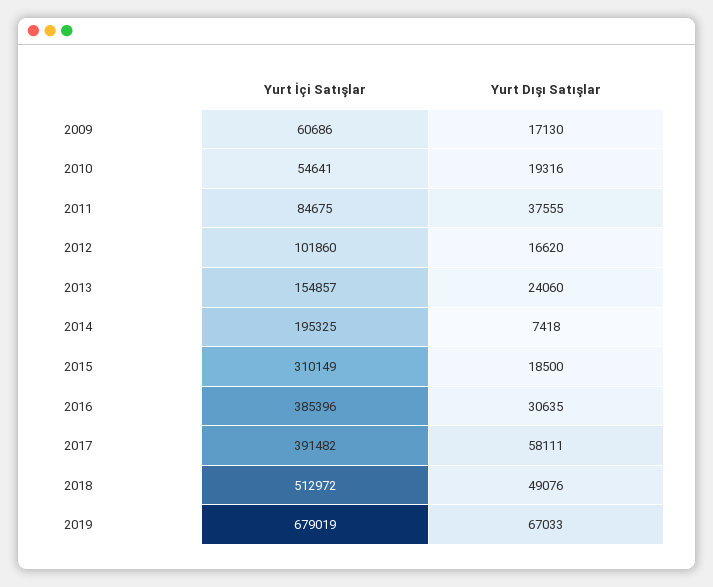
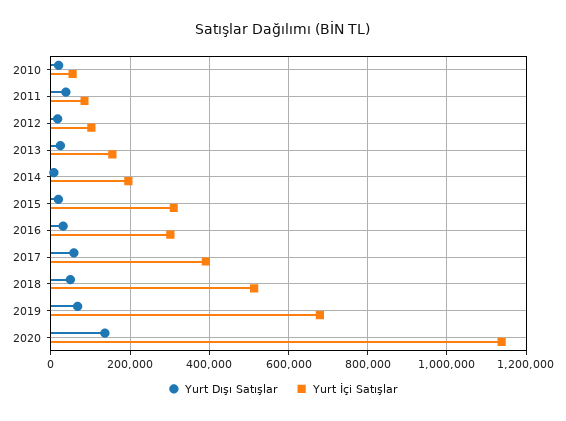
Yurt İçi Satışlar, 2009: 60686 -> none
Yurt Dışı Satışlar, 2009: 17130 -> none
Yurt İçi Satışlar, 2016: 385396 -> 300000
Yurt Dışı Satışlar, 2020: none -> 140000
Yurt İçi Satışlar, 2020: none -> 1140000

